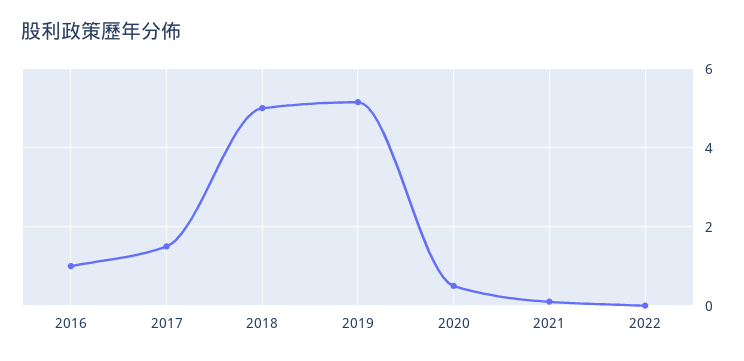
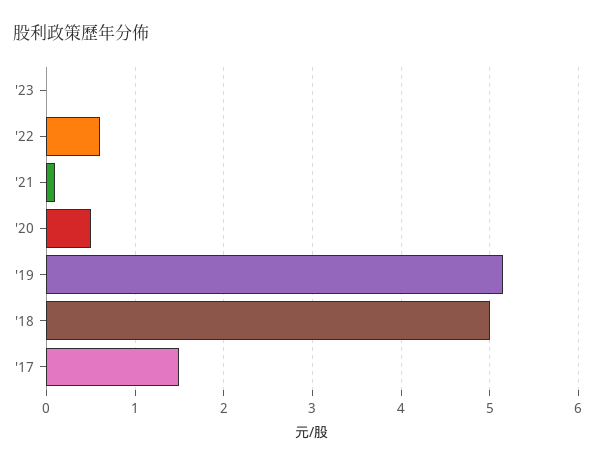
2016: 1 -> none
2022: 0 -> 0.6
'23: none -> 0

